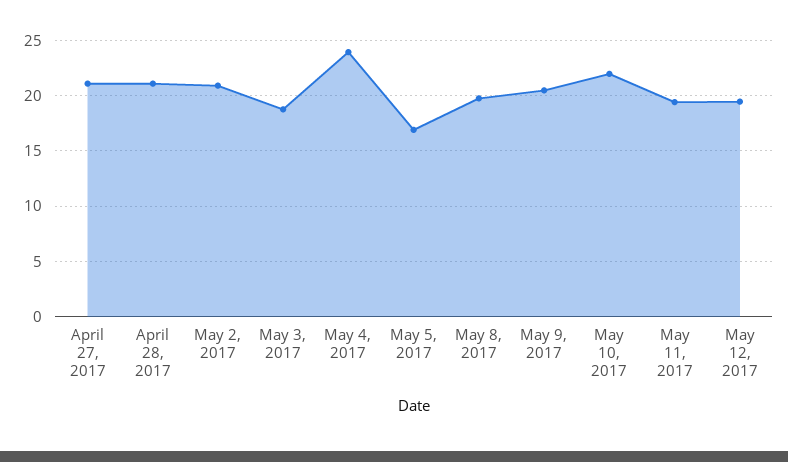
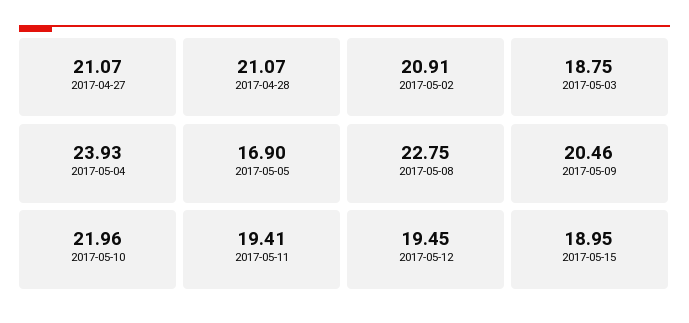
May 8, 2017: 20 -> 22.75
2017-05-15: none -> 18.95

